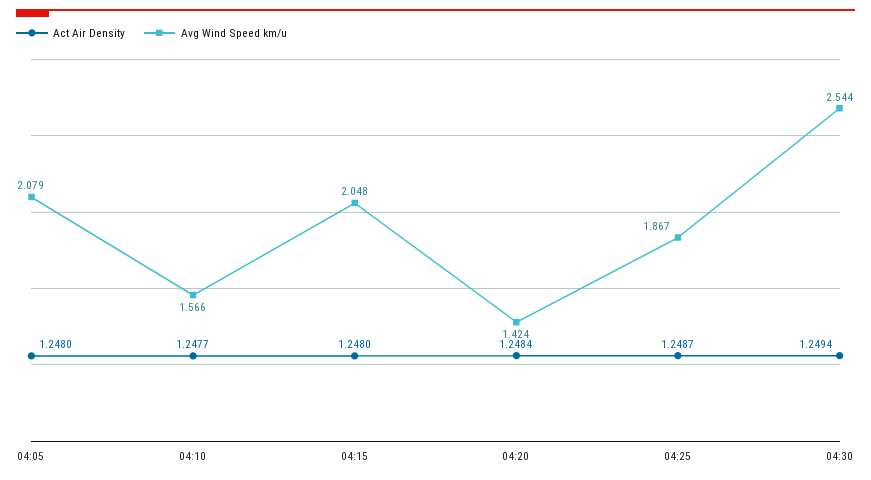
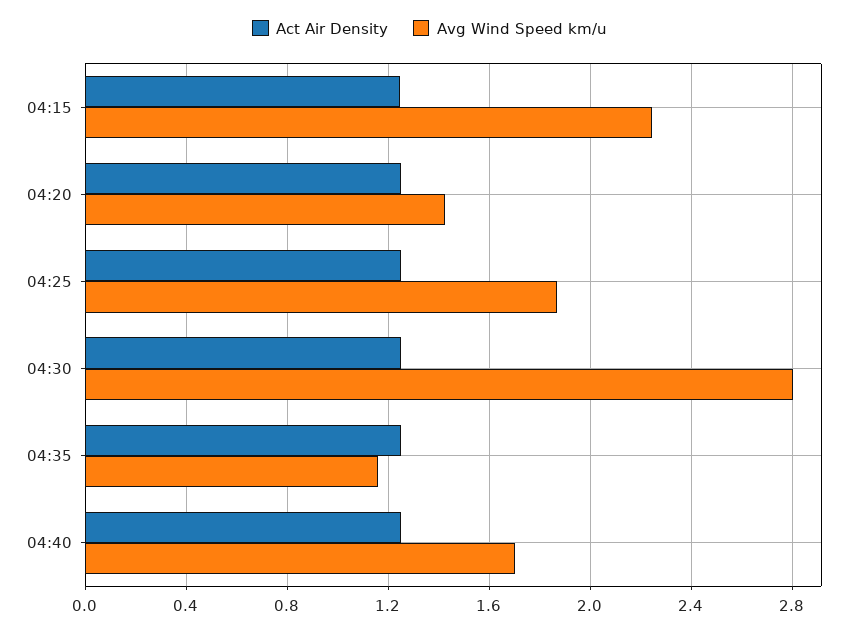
Act Air Density, 04:05: 1.248 -> none
Avg Wind Speed km/u, 04:05: 2.079 -> none
Act Air Density, 04:10: 1.2477 -> none
Avg Wind Speed km/u, 04:10: 1.566 -> none
Avg Wind Speed km/u, 04:15: 2.048 -> 2.25
Avg Wind Speed km/u, 04:30: 2.544 -> 2.8
Act Air Density, 04:35: none -> 1.25
Avg Wind Speed km/u, 04:35: none -> 1.15
Act Air Density, 04:40: none -> 1.25
Avg Wind Speed km/u, 04:40: none -> 1.7

